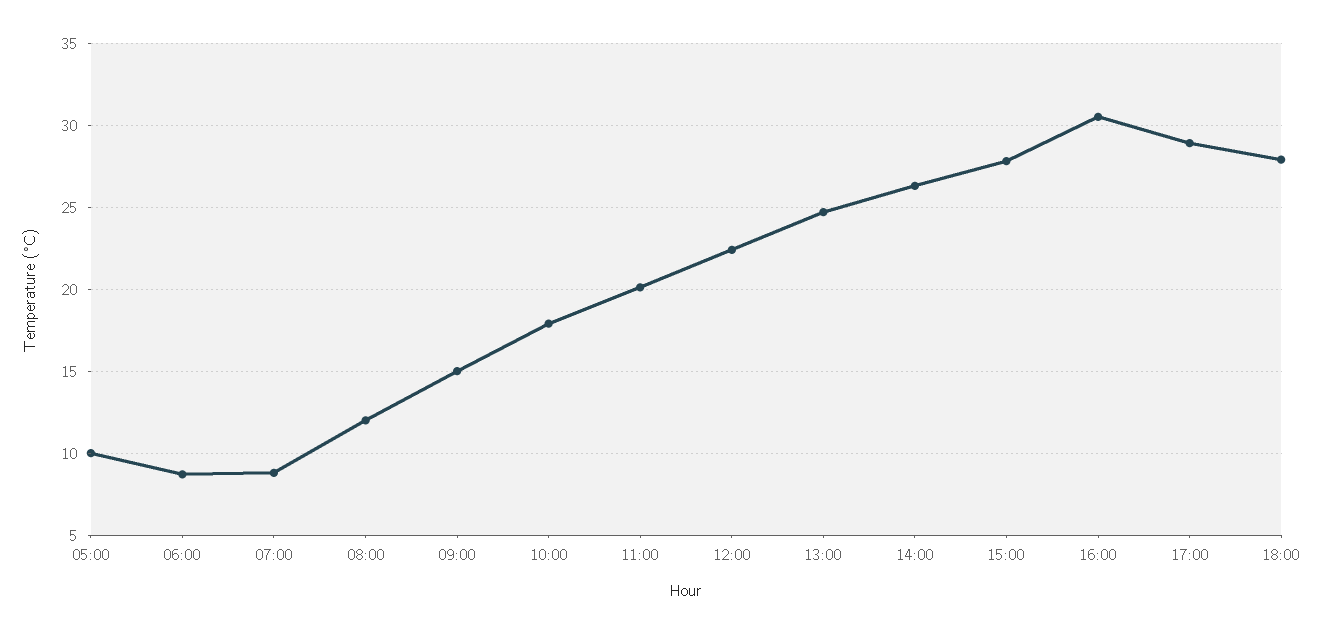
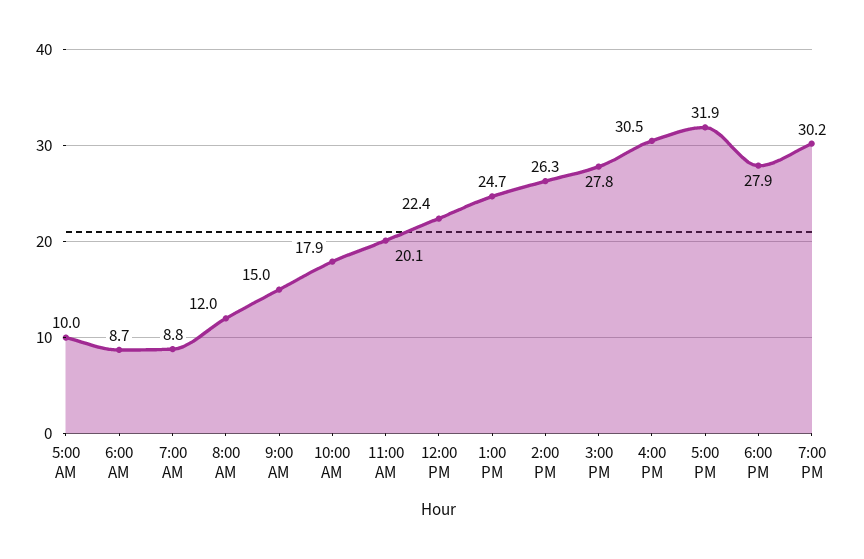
17:00: 29 -> 31.9
7:00 PM: none -> 30.2

